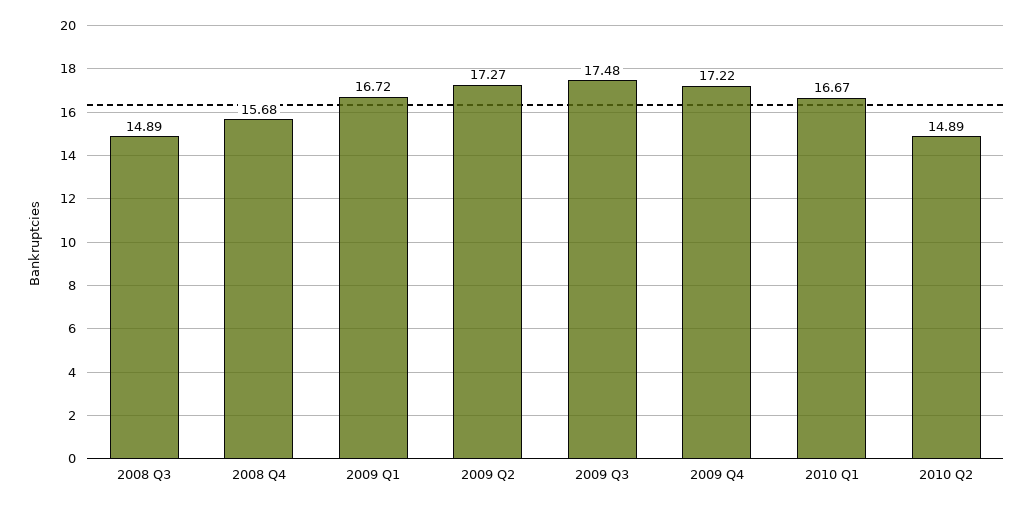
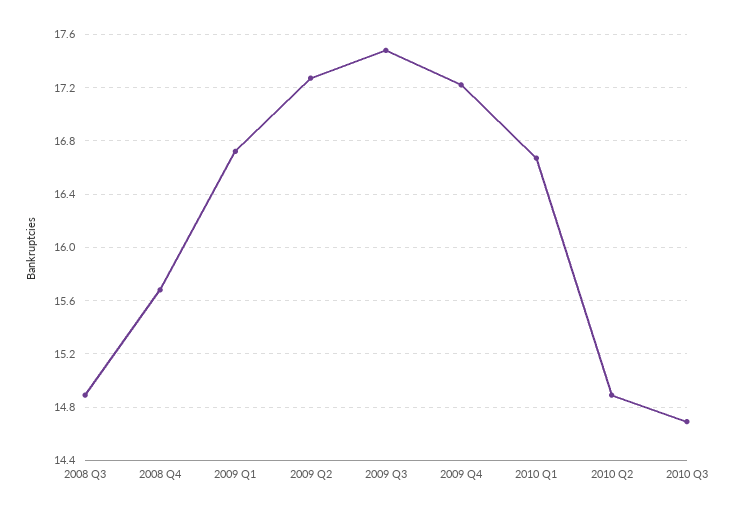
2010 Q3: none -> 14.7

